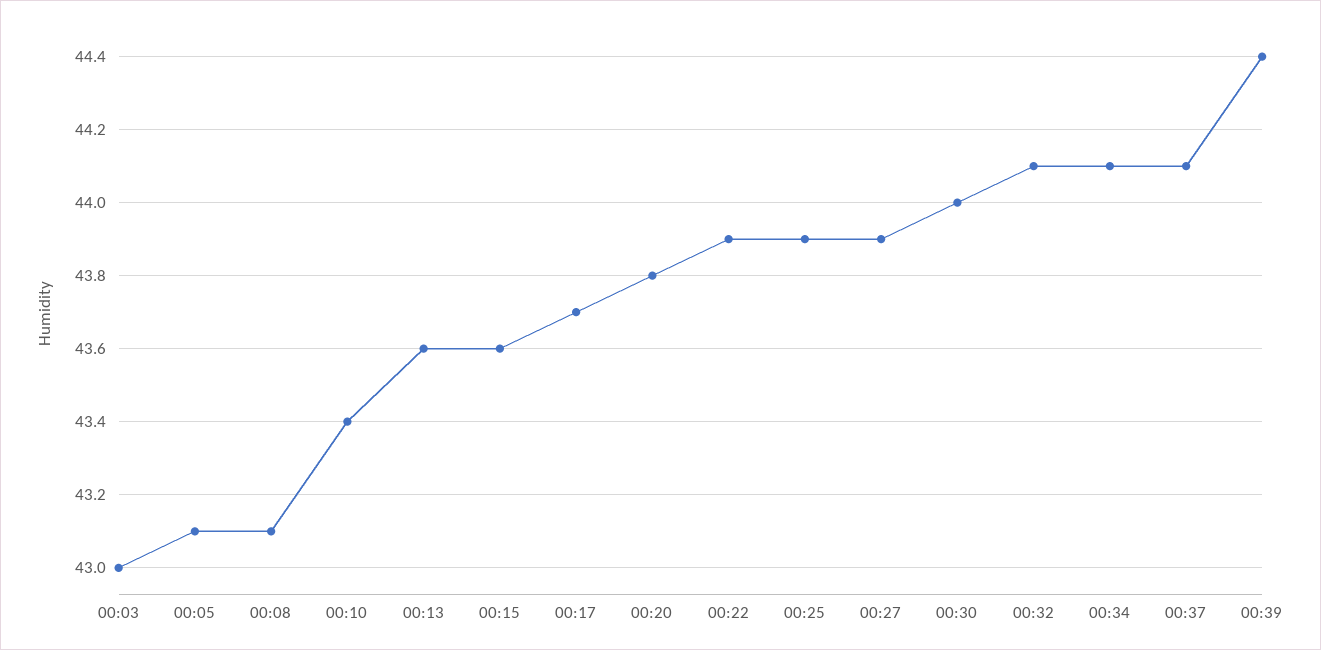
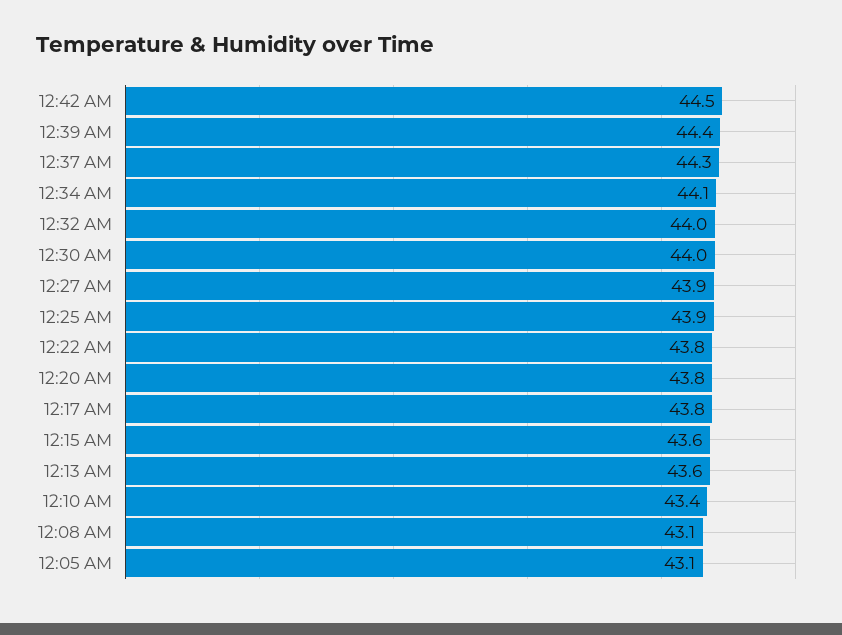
00:03: 43 -> none
00:17: 43.7 -> 43.8
00:22: 43.9 -> 43.8
00:32: 44.1 -> 44
00:37: 44.1 -> 44.3
12:42 AM: none -> 44.5

